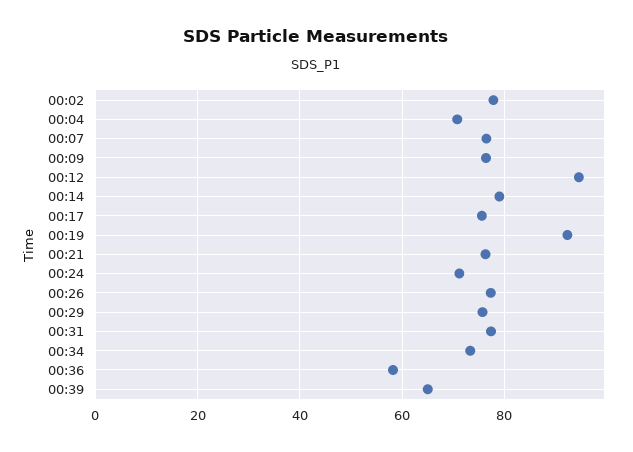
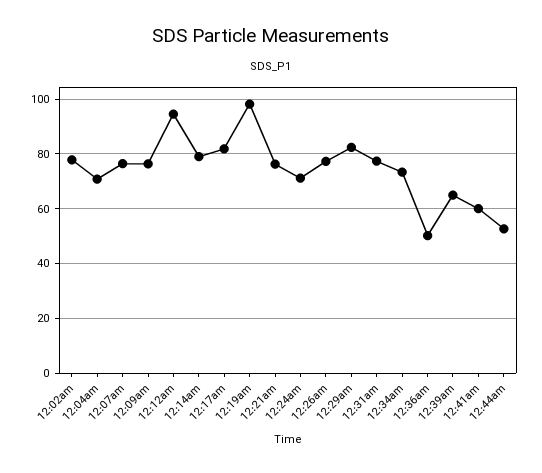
00:17: 76 -> 82.5
00:19: 92 -> 97.5
00:29: 76 -> 82.5
00:36: 58 -> 50
12:41am: none -> 60
12:44am: none -> 52.5

